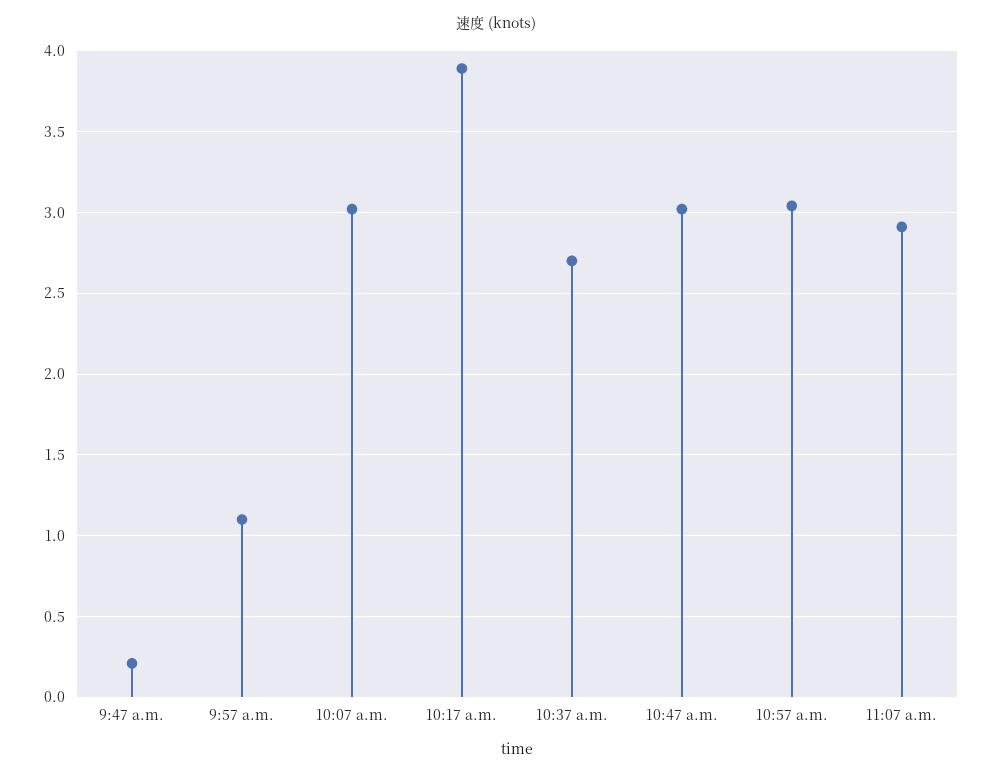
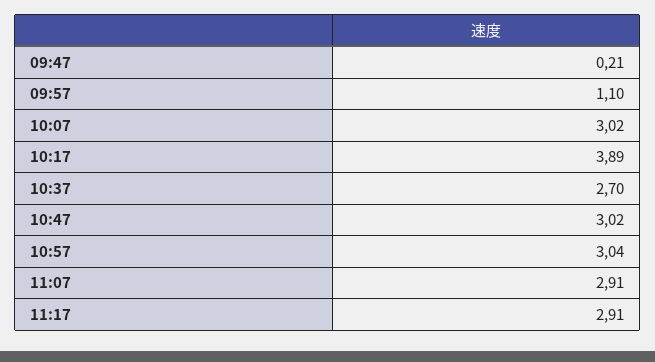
11:17: none -> 2.91

